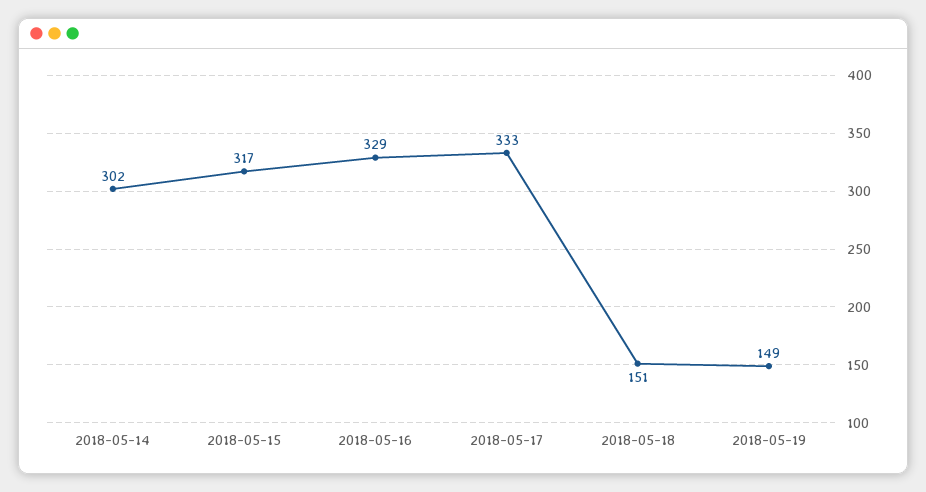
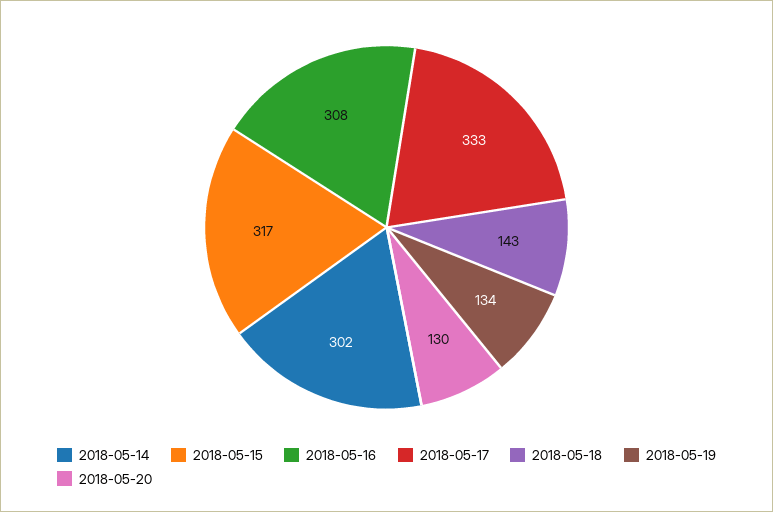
2018-05-16: 329 -> 308
2018-05-18: 151 -> 143
2018-05-19: 149 -> 134
2018-05-20: none -> 130

